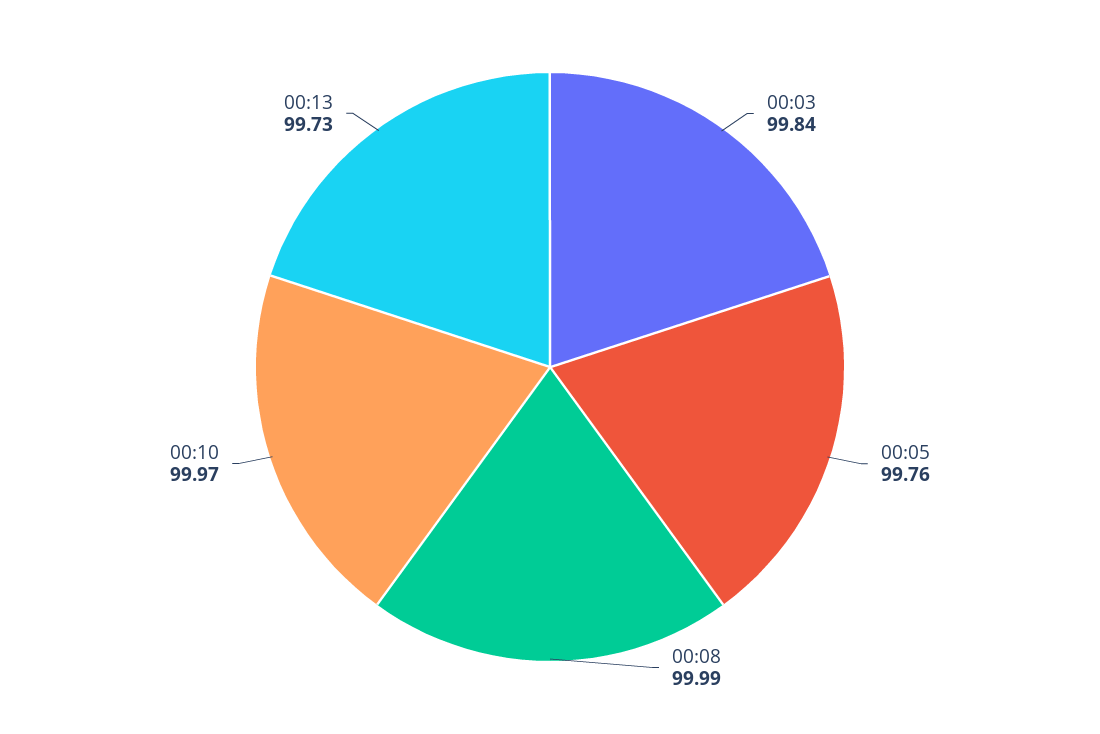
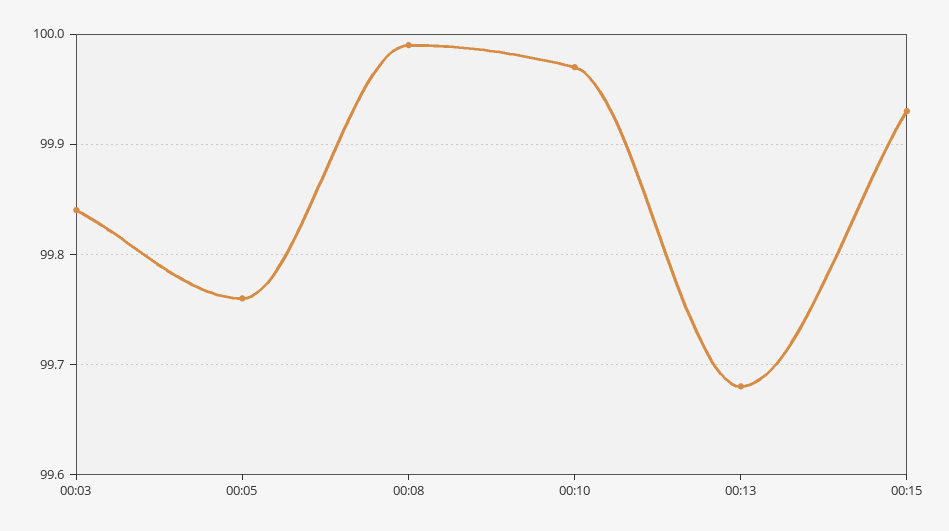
00:13: 99.73 -> 99.68
00:15: none -> 99.93

